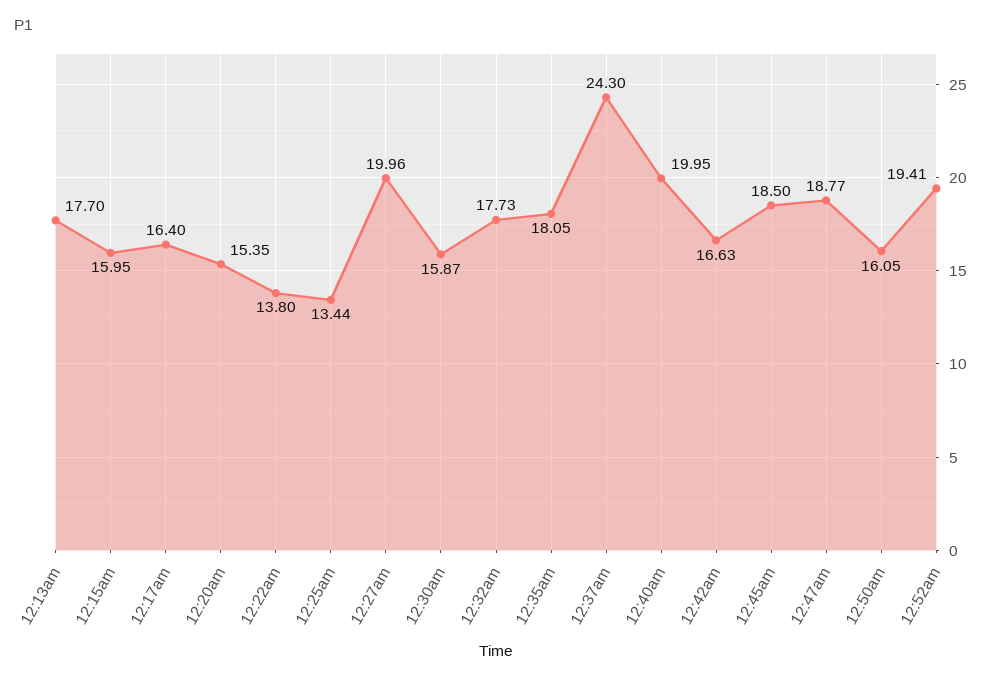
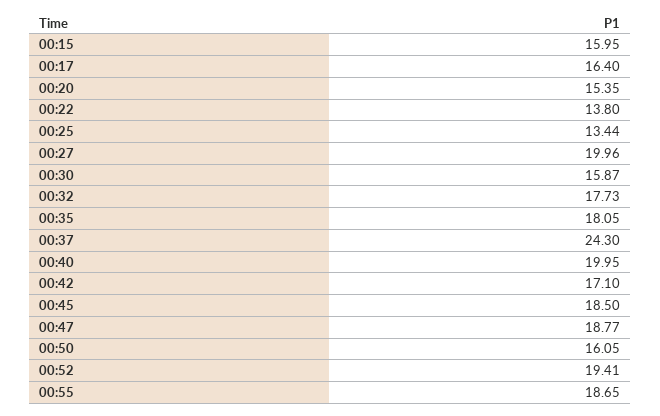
12:13am: 17.7 -> none
12:42am: 16.63 -> 17.1
00:55: none -> 18.65

